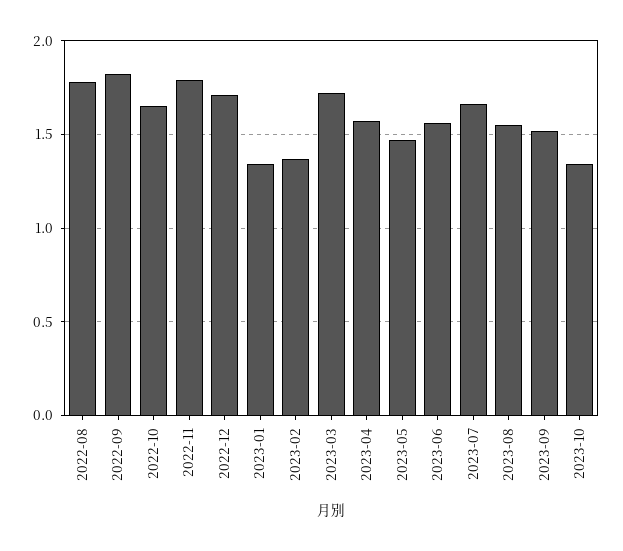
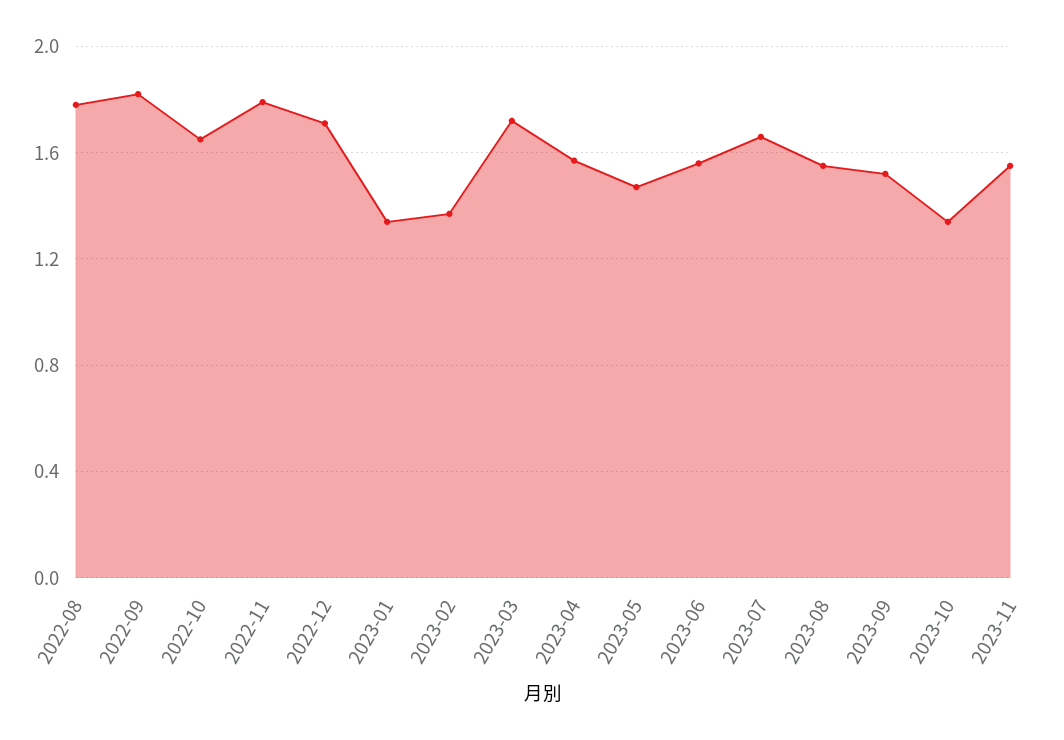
2023-11: none -> 1.55

